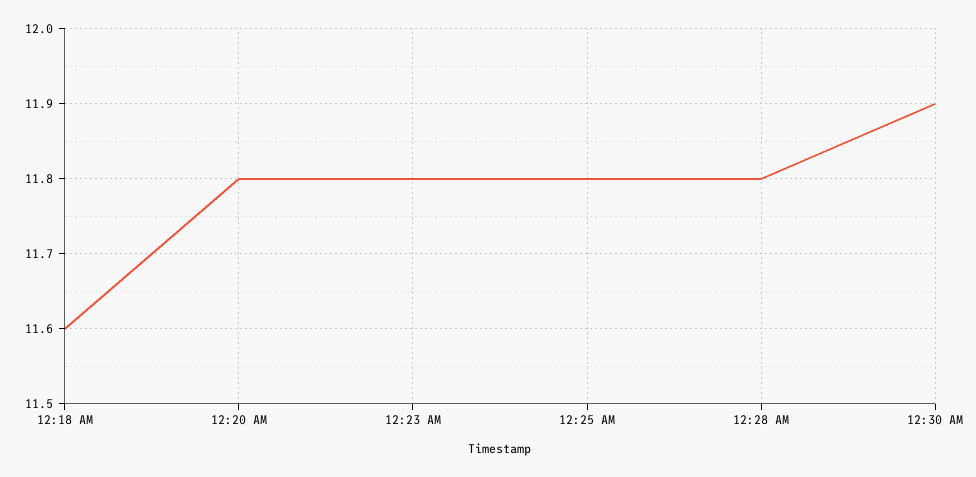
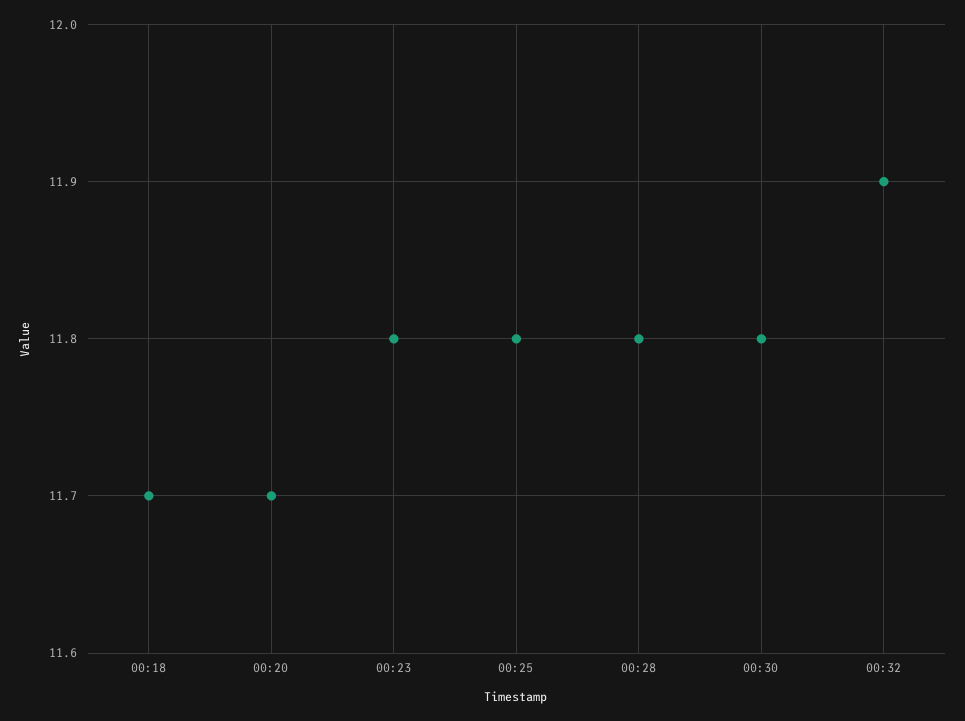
12:18 AM: 11.6 -> 11.7
12:20 AM: 11.8 -> 11.7
12:30 AM: 11.9 -> 11.8
00:32: none -> 11.9

